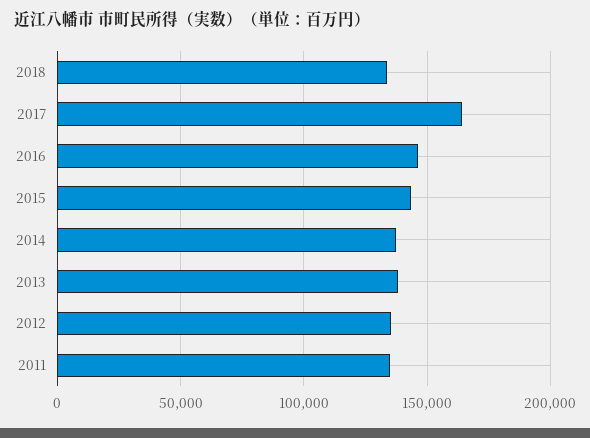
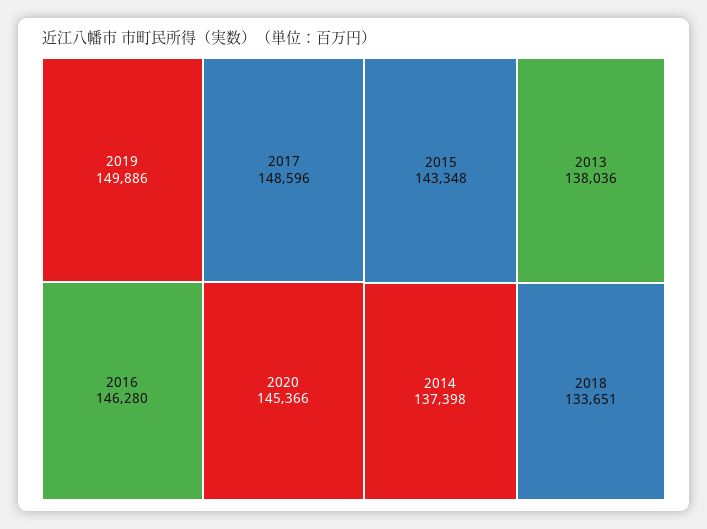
2017: 165000 -> 148596
2012: 135000 -> none
2011: 135000 -> none
2019: none -> 149886
2020: none -> 145366

